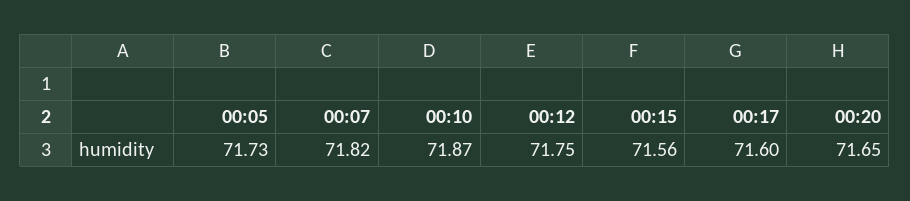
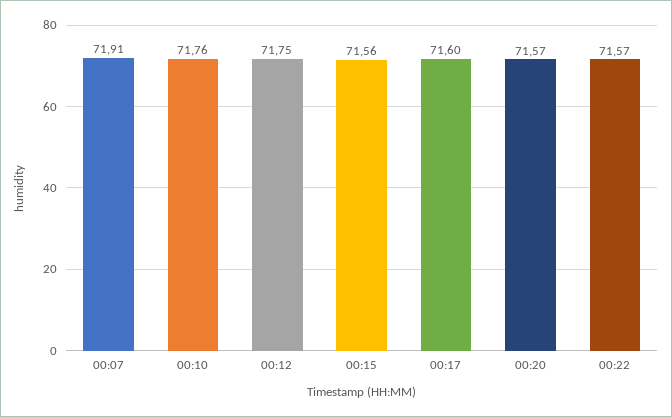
00:05: 71.73 -> none
00:07: 71.82 -> 71.91
00:10: 71.87 -> 71.76
00:20: 71.65 -> 71.57
00:22: none -> 71.57

